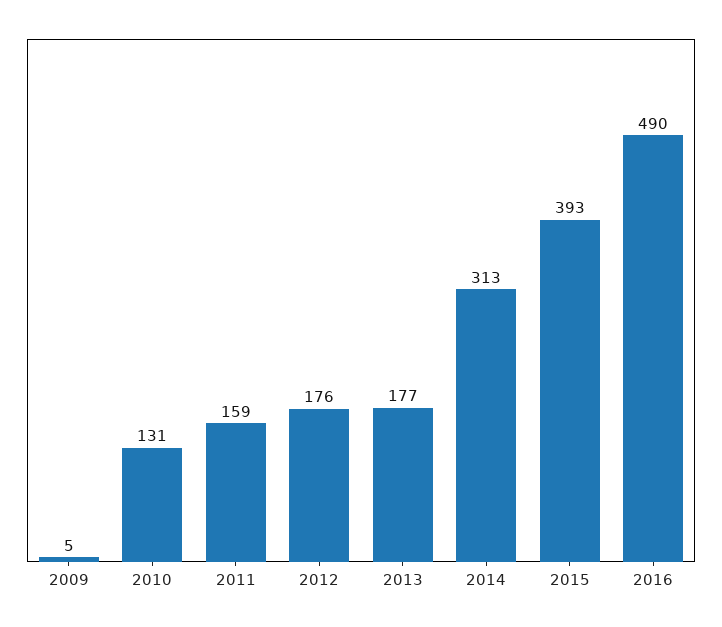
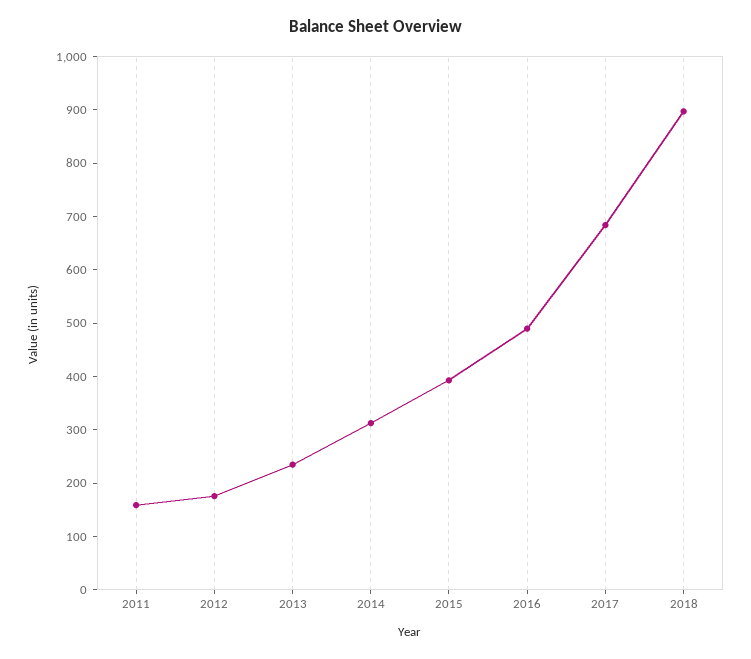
2009: 5 -> none
2010: 131 -> none
2013: 177 -> 240
2017: none -> 680
2018: none -> 900

